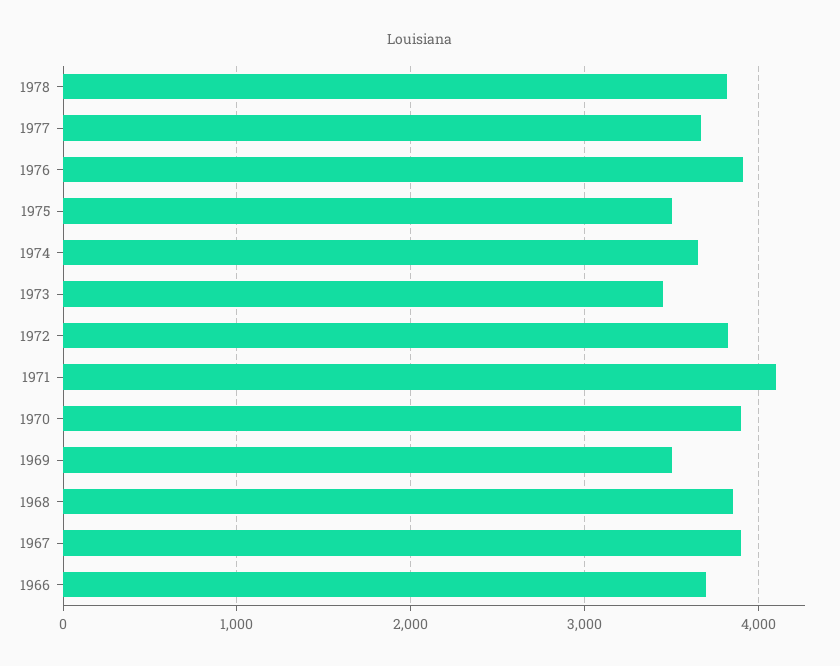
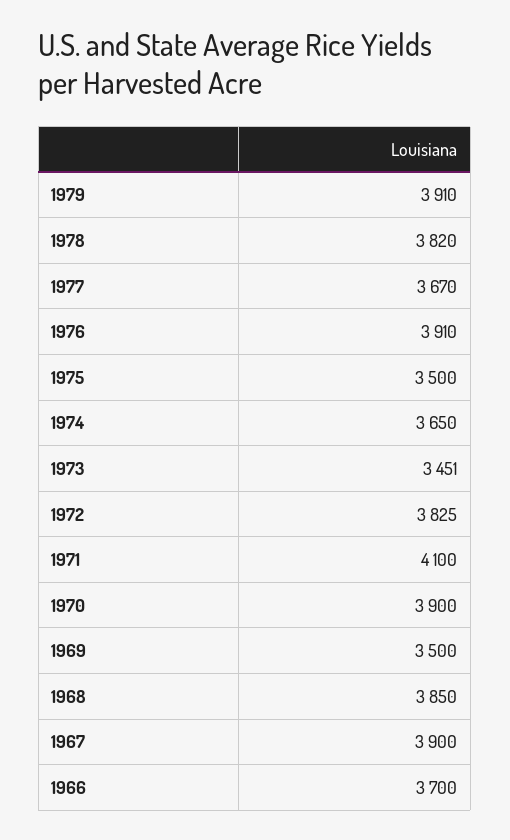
1979: none -> 3910

